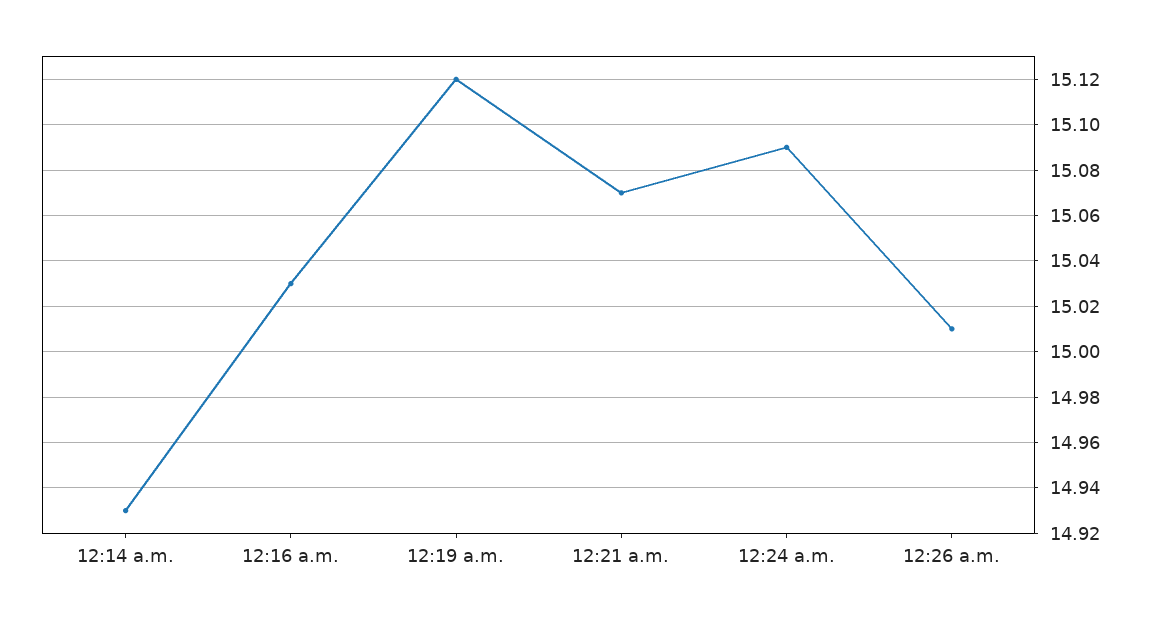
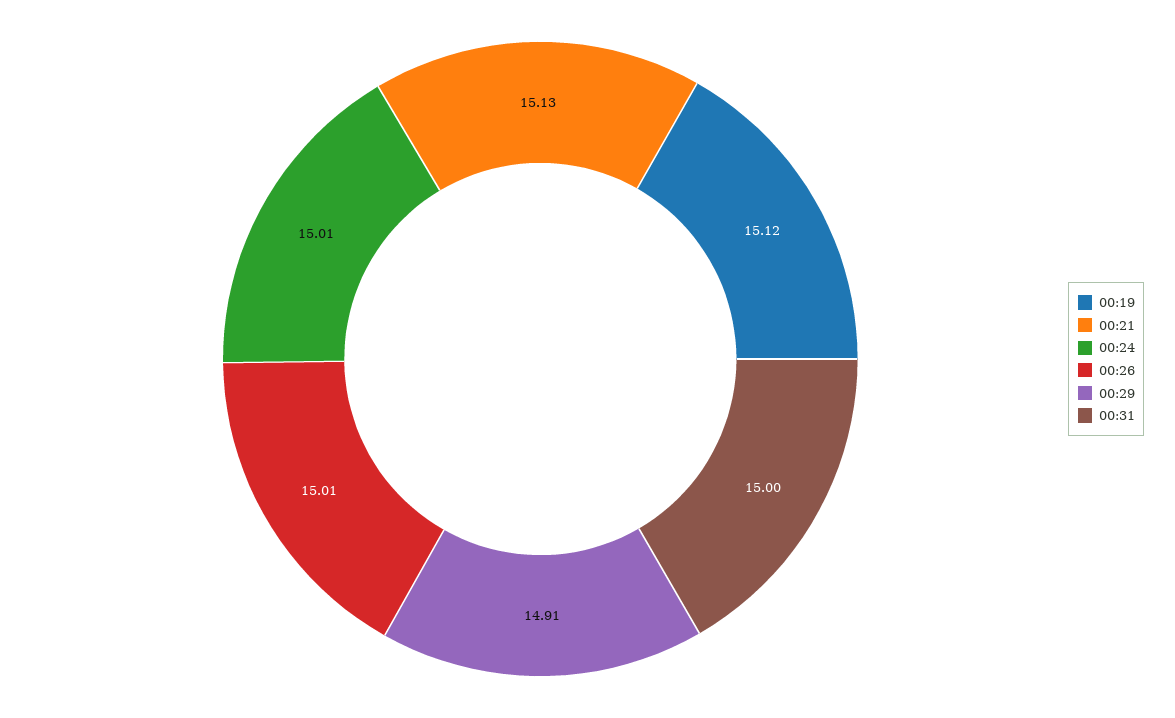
12:14 a.m.: 14.93 -> none
12:16 a.m.: 15.03 -> none
12:21 a.m.: 15.07 -> 15.13
12:24 a.m.: 15.09 -> 15.01
00:29: none -> 14.91
00:31: none -> 15

